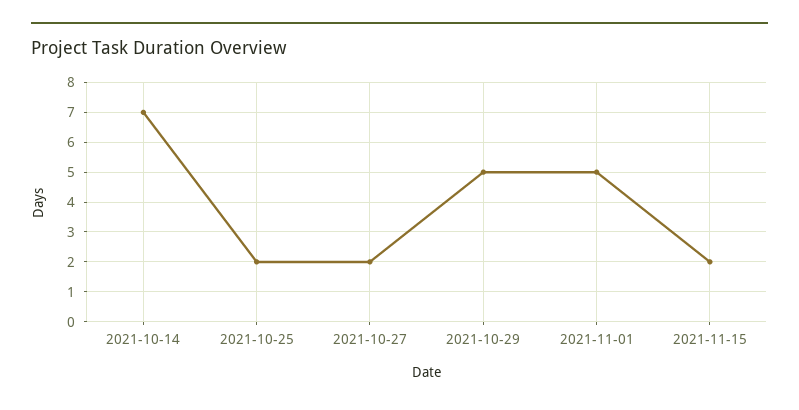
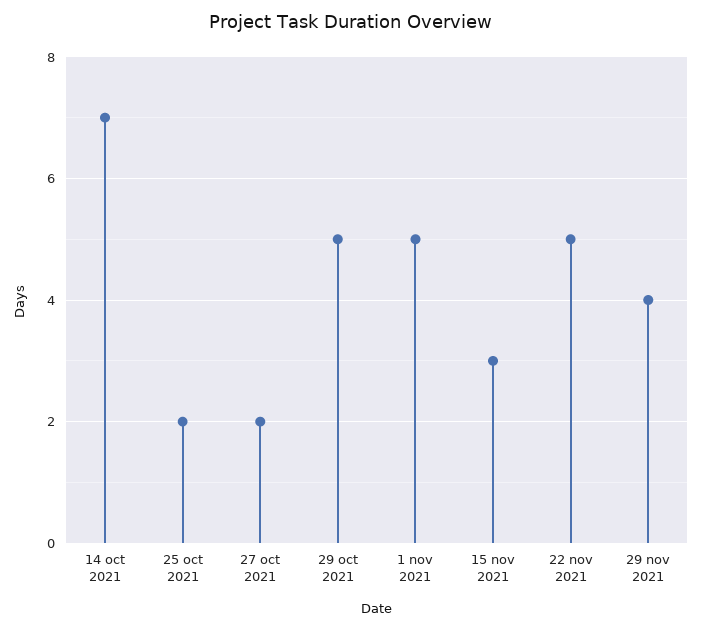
2021-11-15: 2 -> 3
22 nov 2021: none -> 5
29 nov 2021: none -> 4

